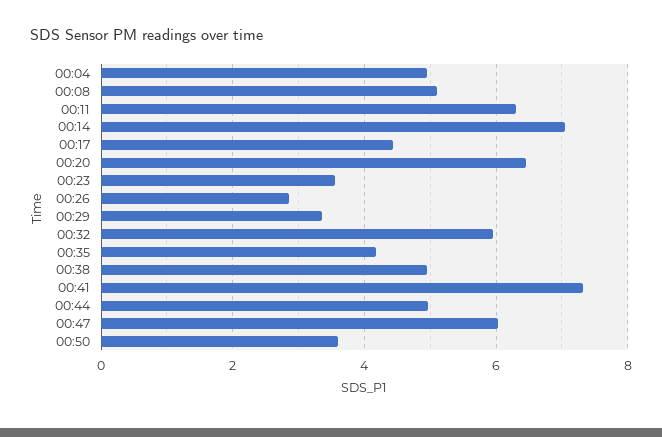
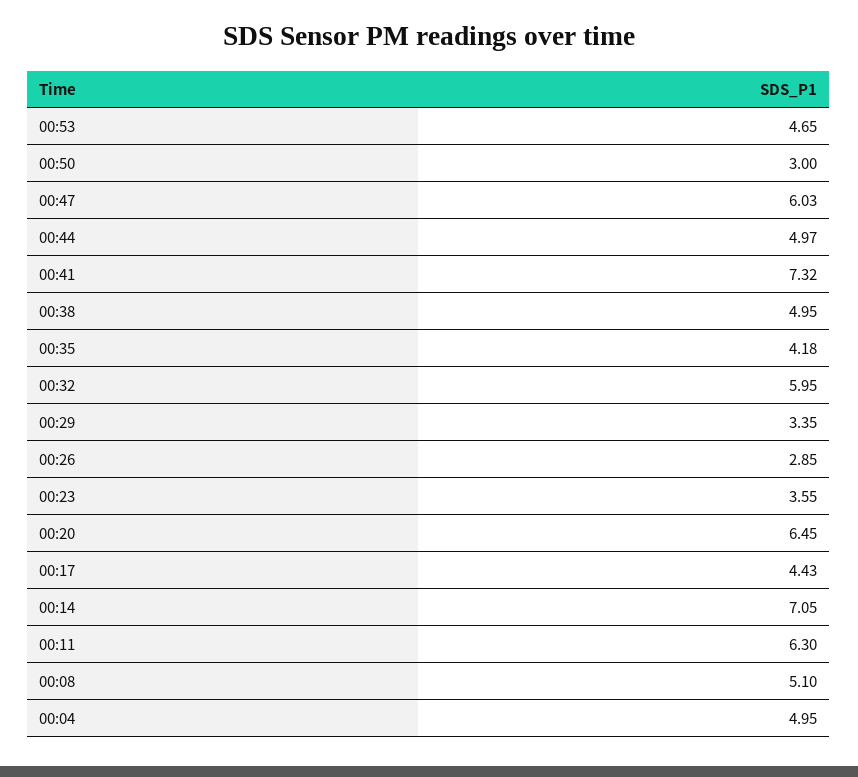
00:50: 3.6 -> 3
00:53: none -> 4.65

